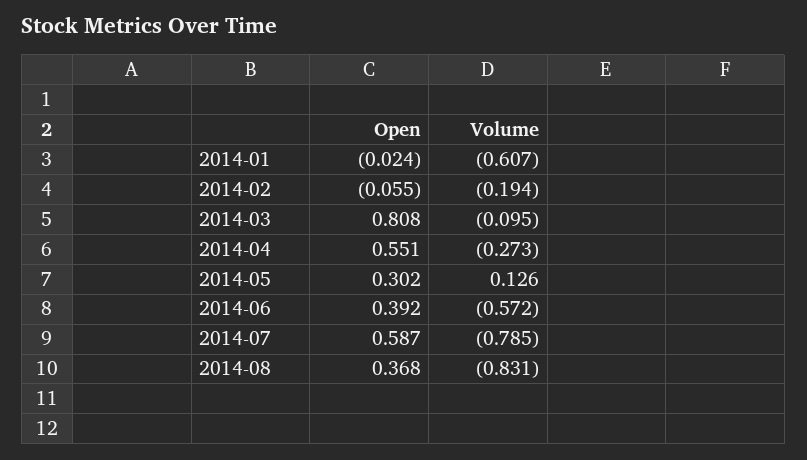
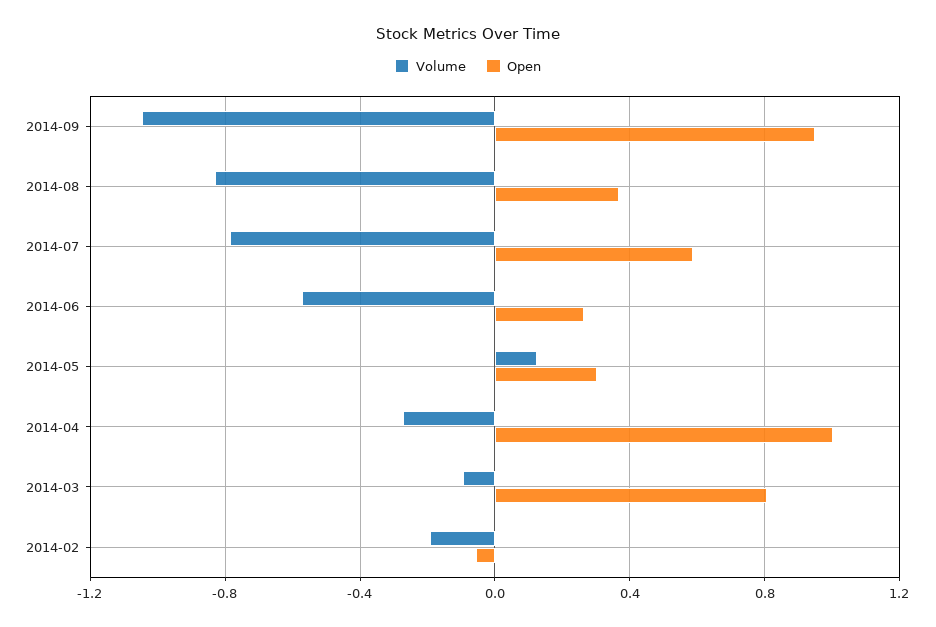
Open, 2014-01: -0.024 -> none
Volume, 2014-01: -0.607 -> none
Open, 2014-04: 0.551 -> 1
Open, 2014-06: 0.392 -> 0.25
Volume, 2014-09: none -> -1.05
Open, 2014-09: none -> 0.95

